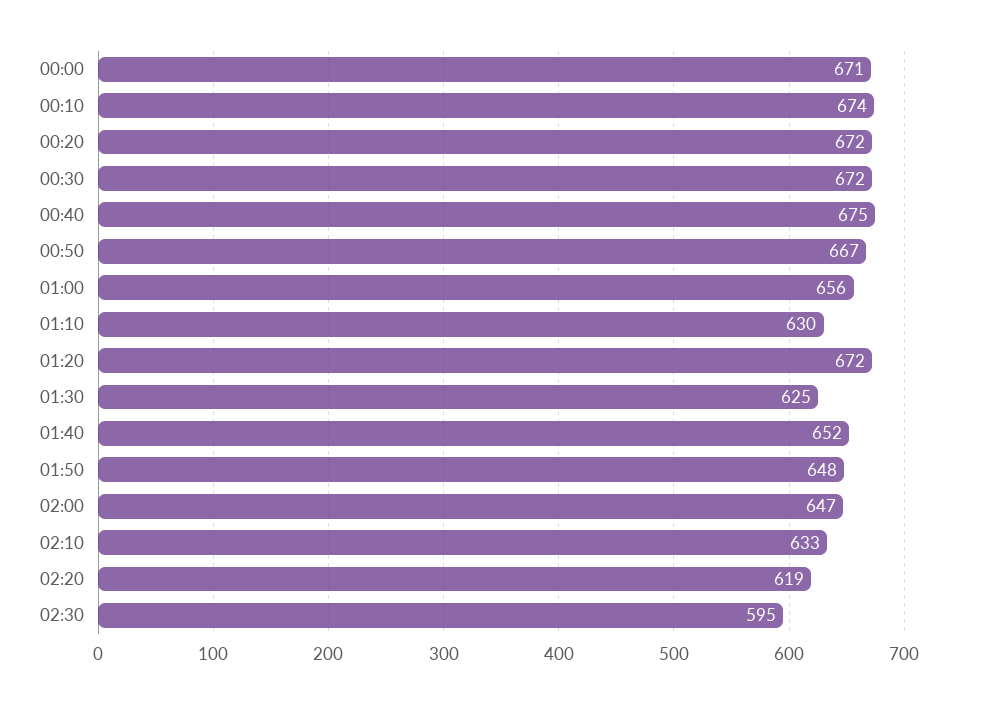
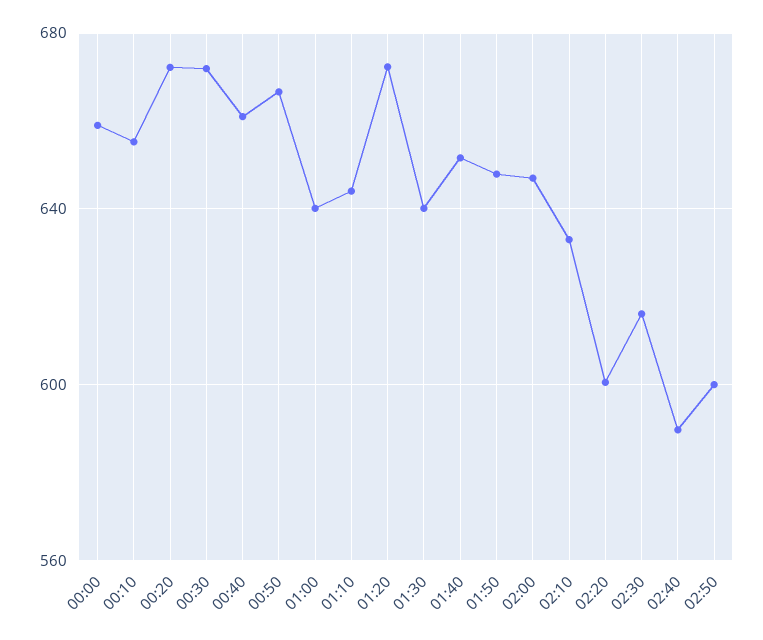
00:00: 671 -> 660
00:10: 674 -> 655
00:40: 675 -> 660
01:00: 656 -> 640
01:10: 630 -> 645
01:30: 625 -> 640
02:20: 619 -> 600
02:30: 595 -> 615
02:40: none -> 590
02:50: none -> 600

